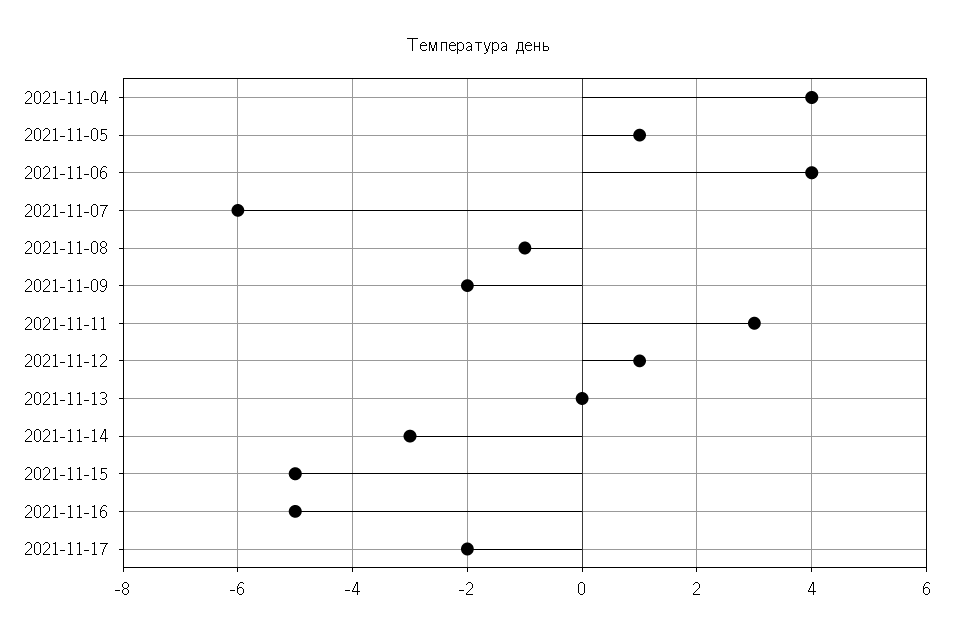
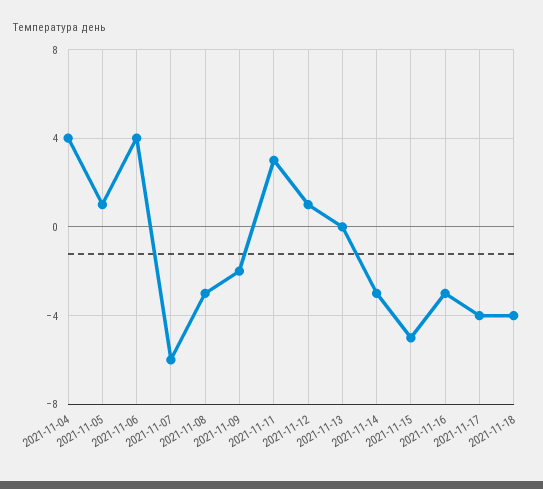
2021-11-08: -1 -> -3
2021-11-16: -5 -> -3
2021-11-17: -2 -> -4
2021-11-18: none -> -4

